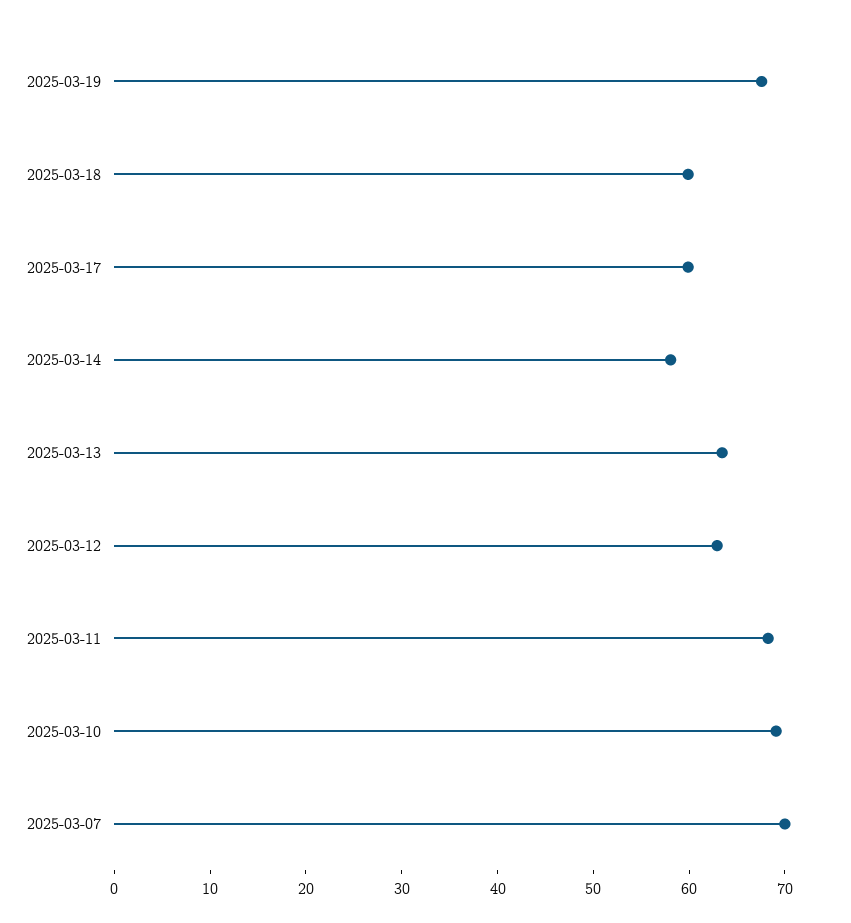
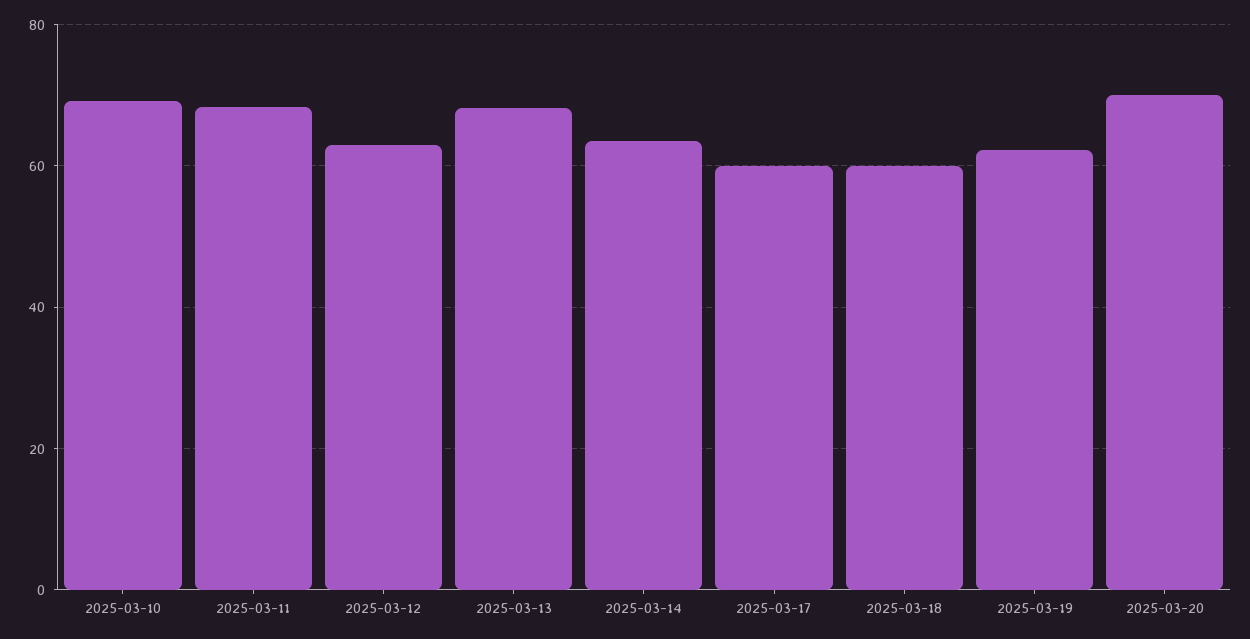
2025-03-19: 68 -> 62
2025-03-14: 58 -> 64
2025-03-13: 64 -> 68
2025-03-07: 70 -> none
2025-03-20: none -> 70

